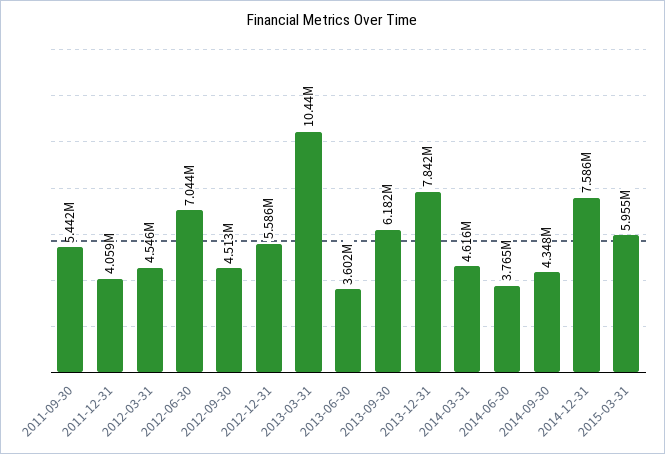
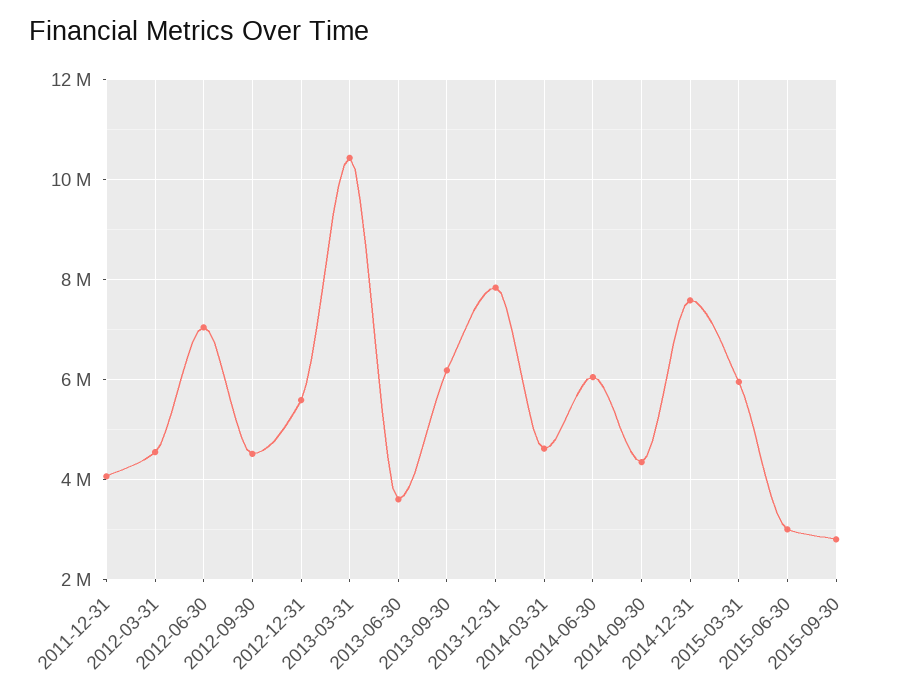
2011-09-30: 5442000 -> none
2014-06-30: 3765000 -> 6000000
2015-06-30: none -> 3000000
2015-09-30: none -> 2800000

